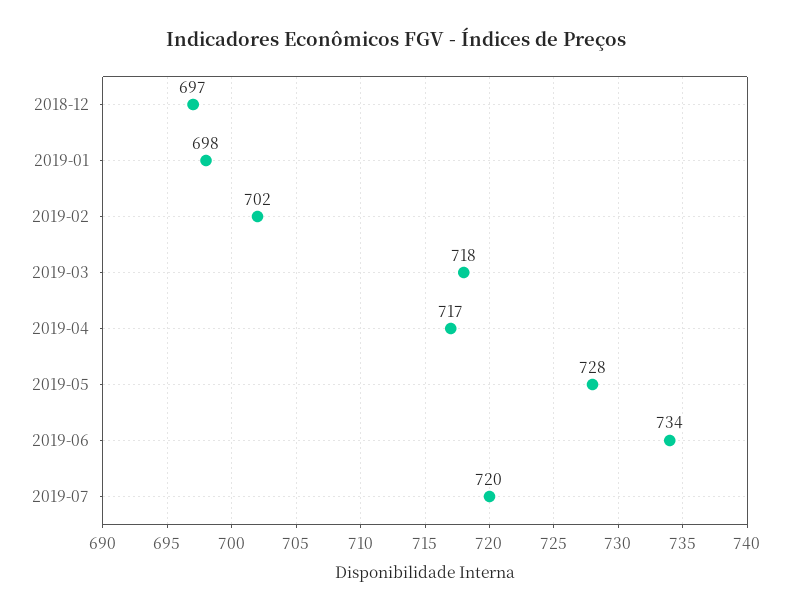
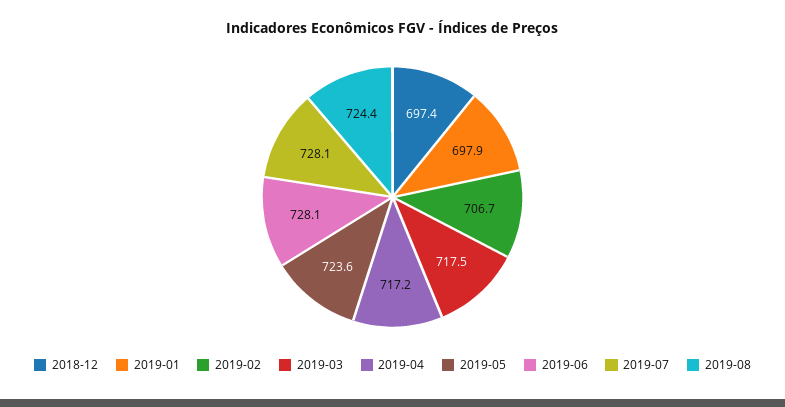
2019-02: 702 -> 706.7
2019-05: 728 -> 723.6
2019-06: 734 -> 728.1
2019-07: 720 -> 728.1
2019-08: none -> 724.4

